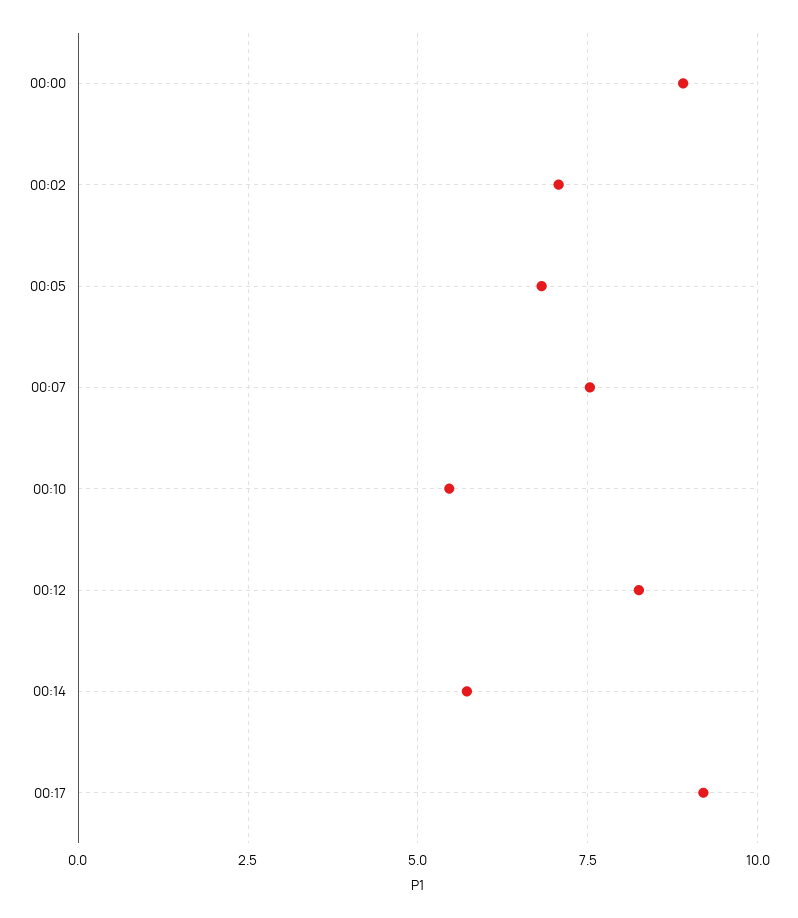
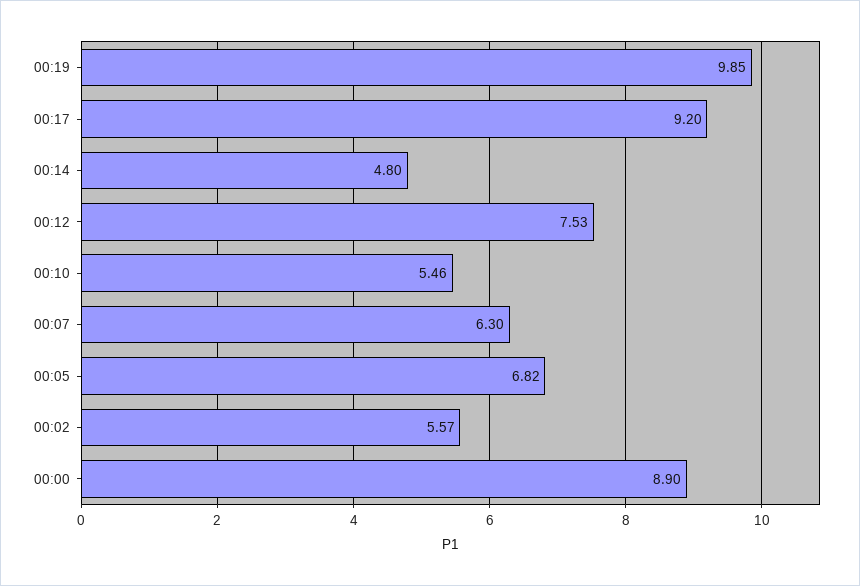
00:02: 7 -> 5.57
00:07: 7.5 -> 6.3
00:12: 8.25 -> 7.53
00:14: 5.75 -> 4.8
00:19: none -> 9.85

